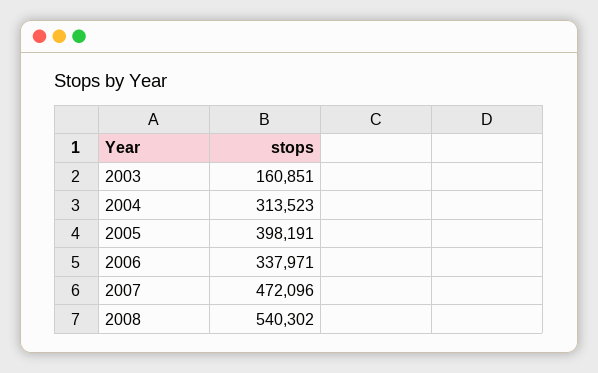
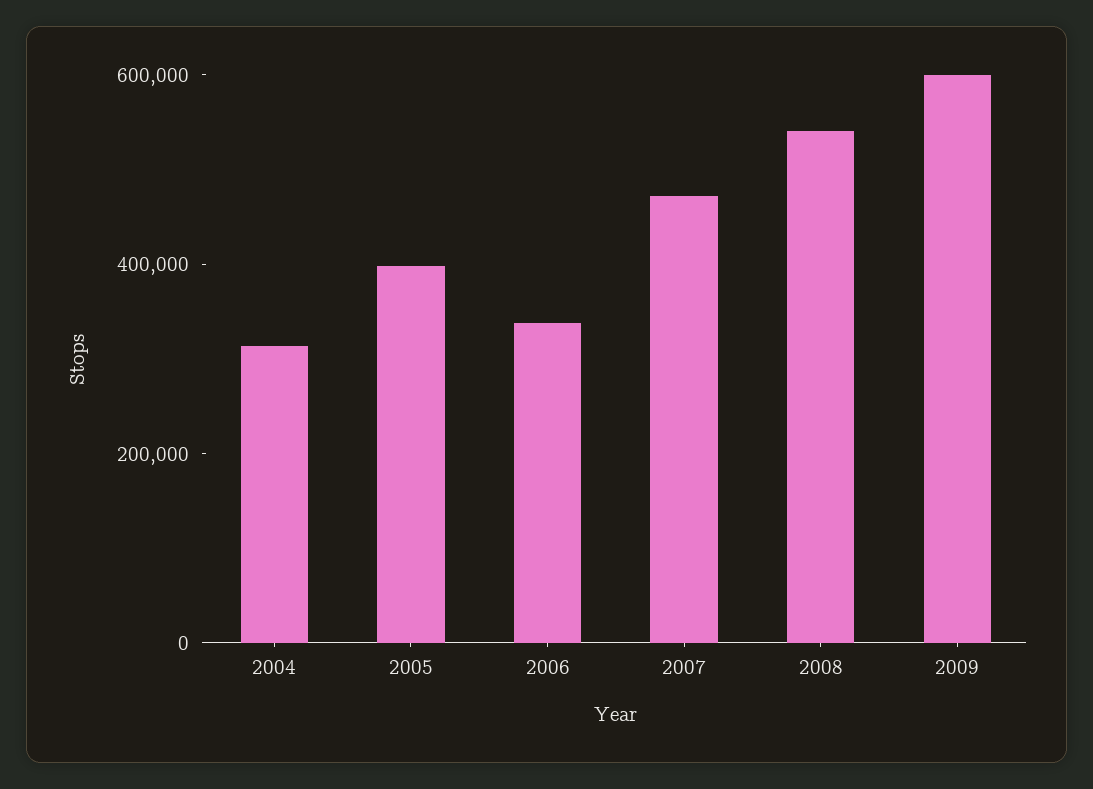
2003: 160851 -> none
2009: none -> 600000

